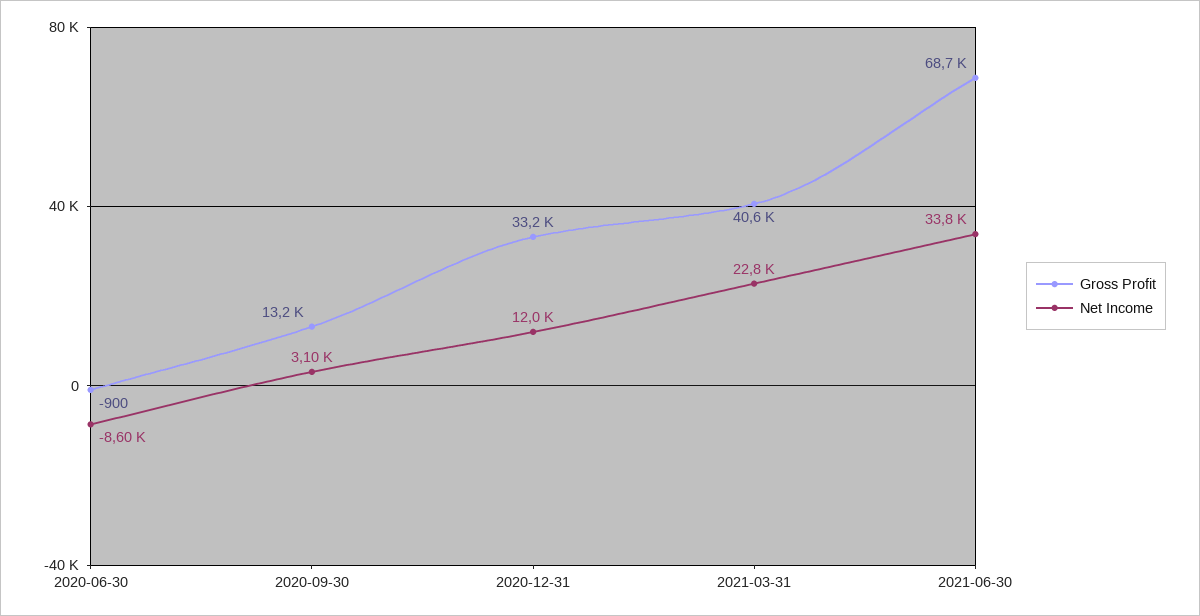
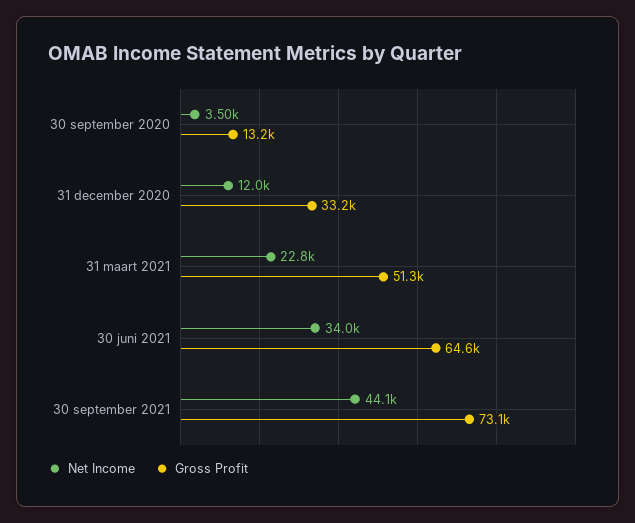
Gross Profit, 2020-06-30: -900 -> none
Net Income, 2020-06-30: -8600 -> none
Net Income, 2020-09-30: 3100 -> 3500
Gross Profit, 2021-03-31: 40600 -> 51300
Gross Profit, 2021-06-30: 68700 -> 64600
Net Income, 2021-06-30: 33800 -> 34000
Net Income, 30 september 2021: none -> 44100
Gross Profit, 30 september 2021: none -> 73100

